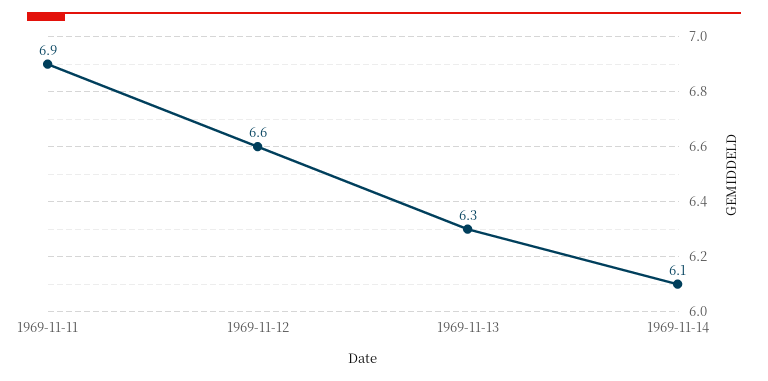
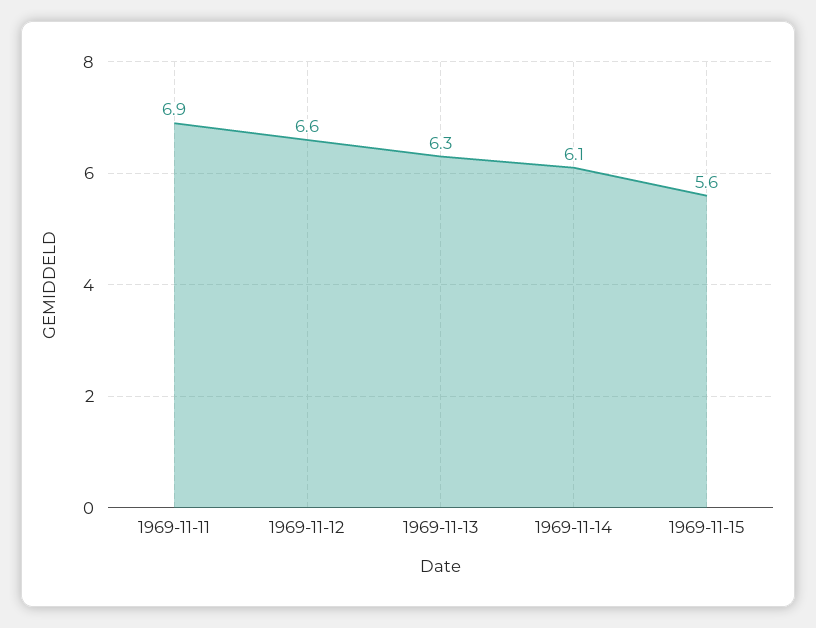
1969-11-15: none -> 5.6

